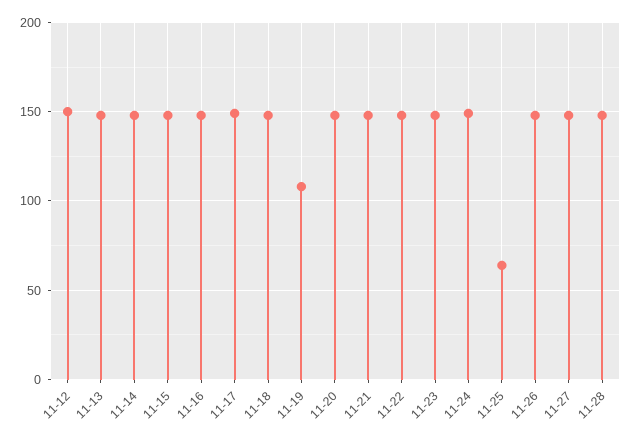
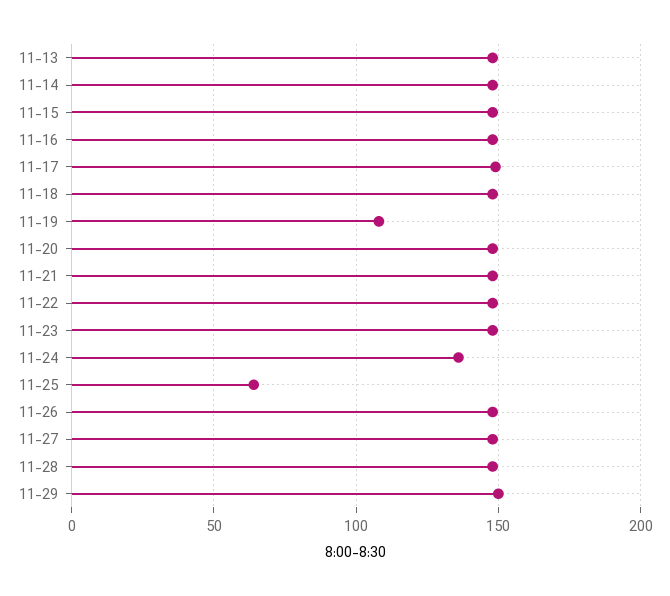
11-12: 150 -> none
11-24: 150 -> 135
11-29: none -> 150

